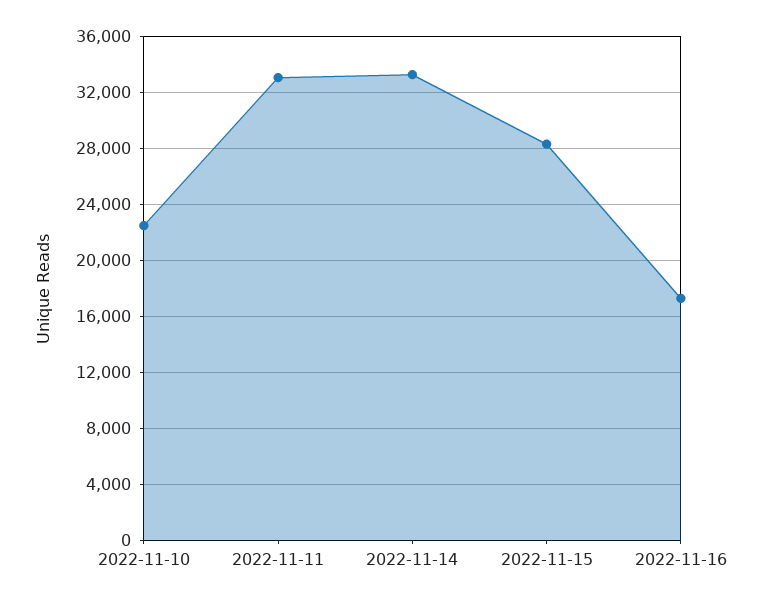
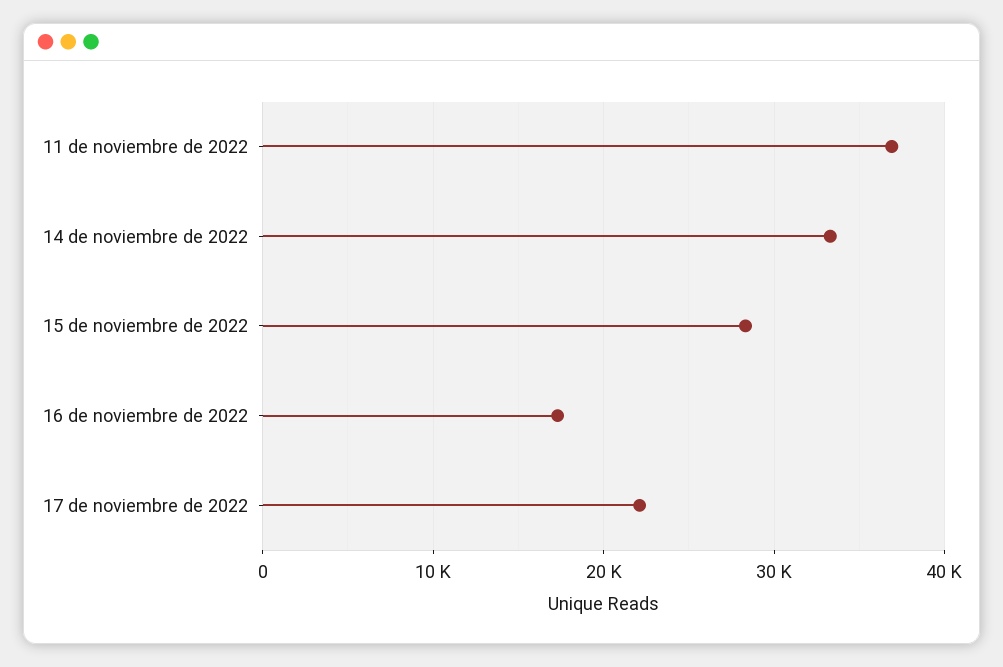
2022-11-10: 22500 -> none
2022-11-11: 33000 -> 37000
17 de noviembre de 2022: none -> 22000

